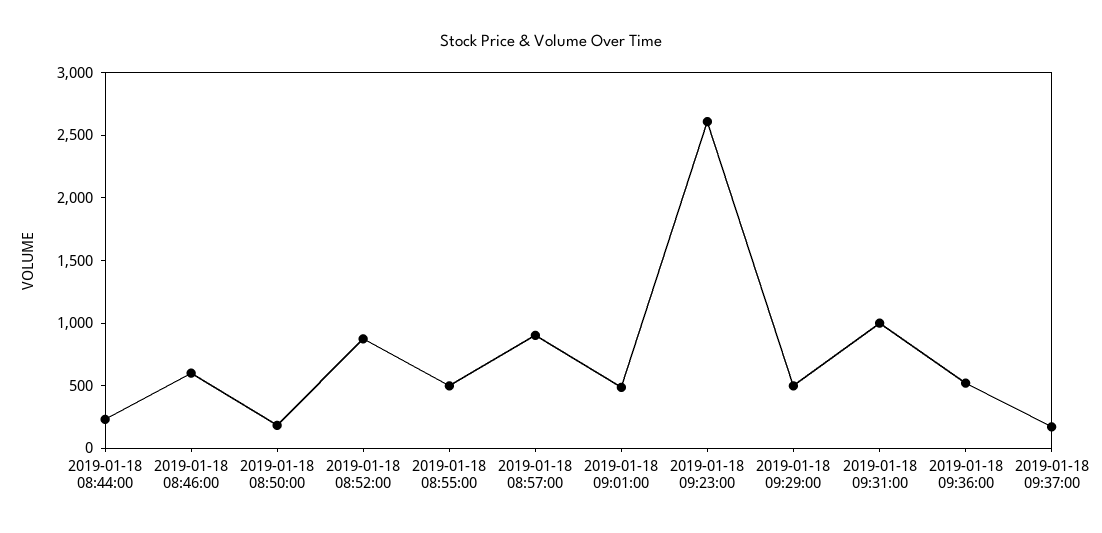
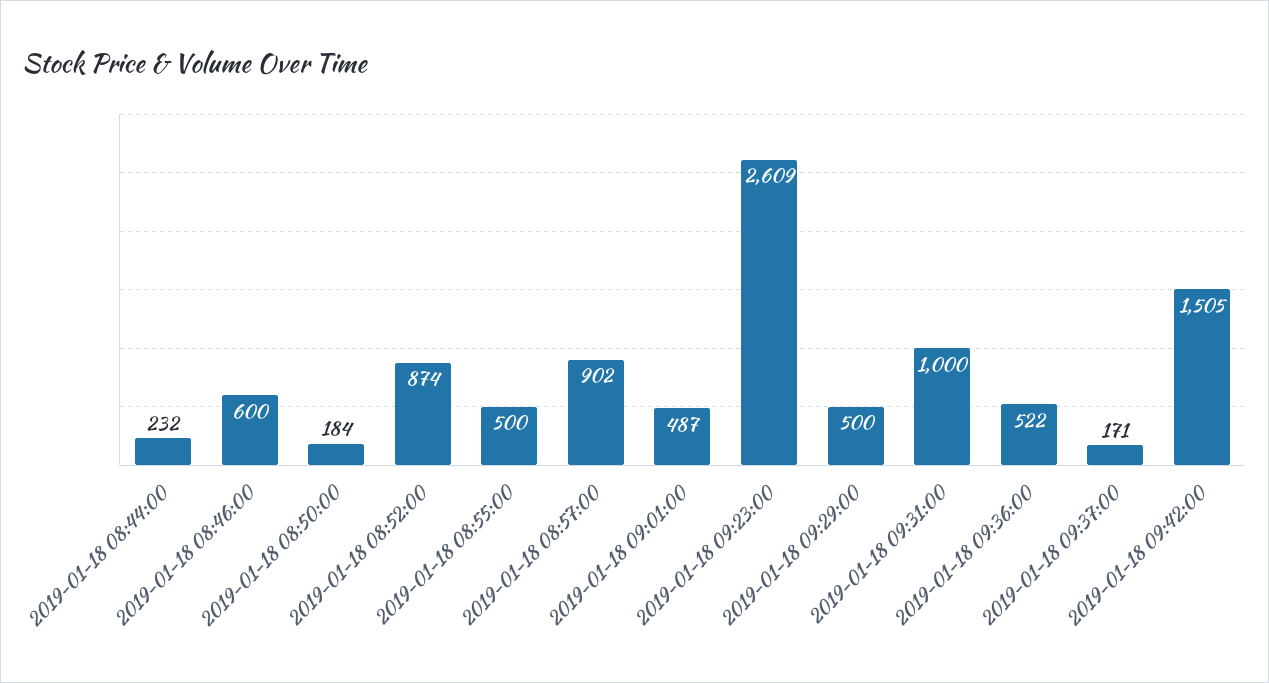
2019-01-18 09:42:00: none -> 1505

